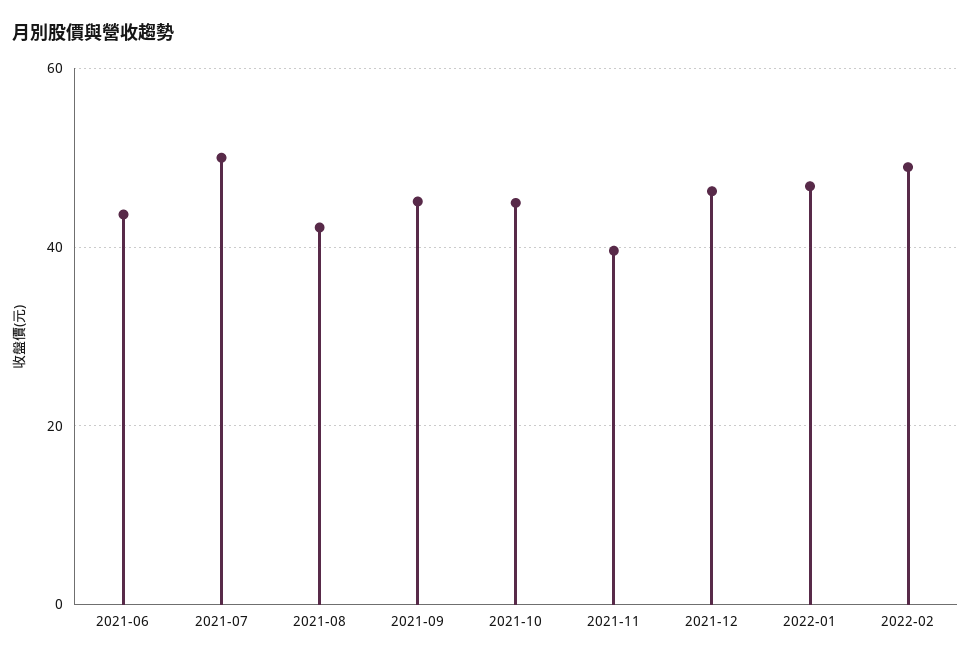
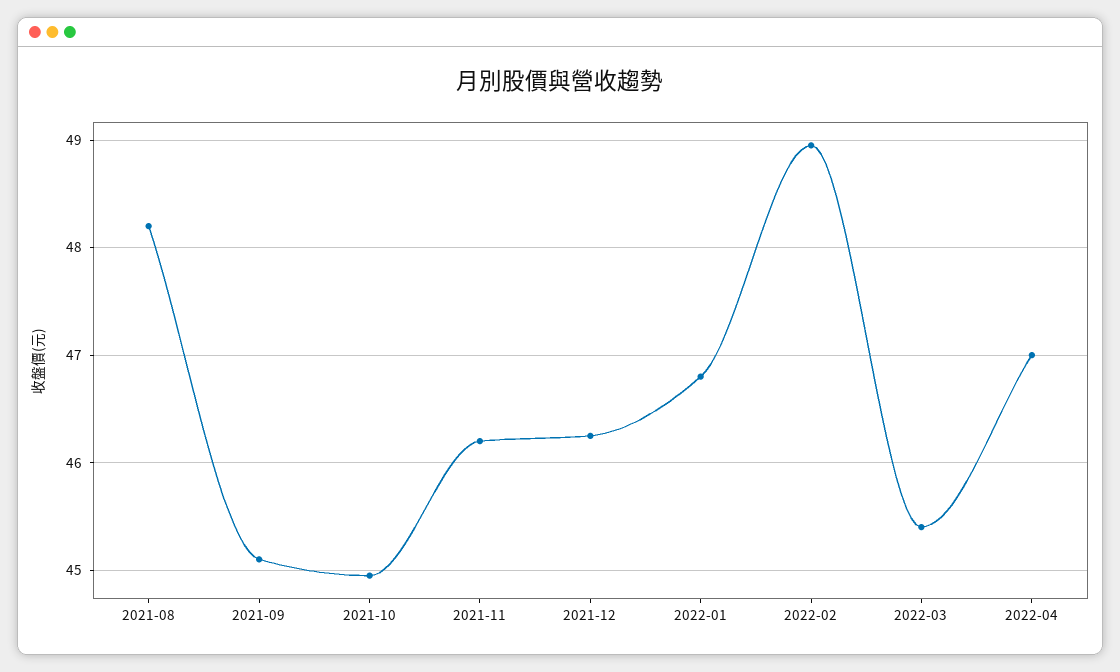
2021-06: 44 -> none
2021-07: 50 -> none
2021-08: 42 -> 48.2
2021-11: 40 -> 46.2
2022-03: none -> 45.4
2022-04: none -> 47

